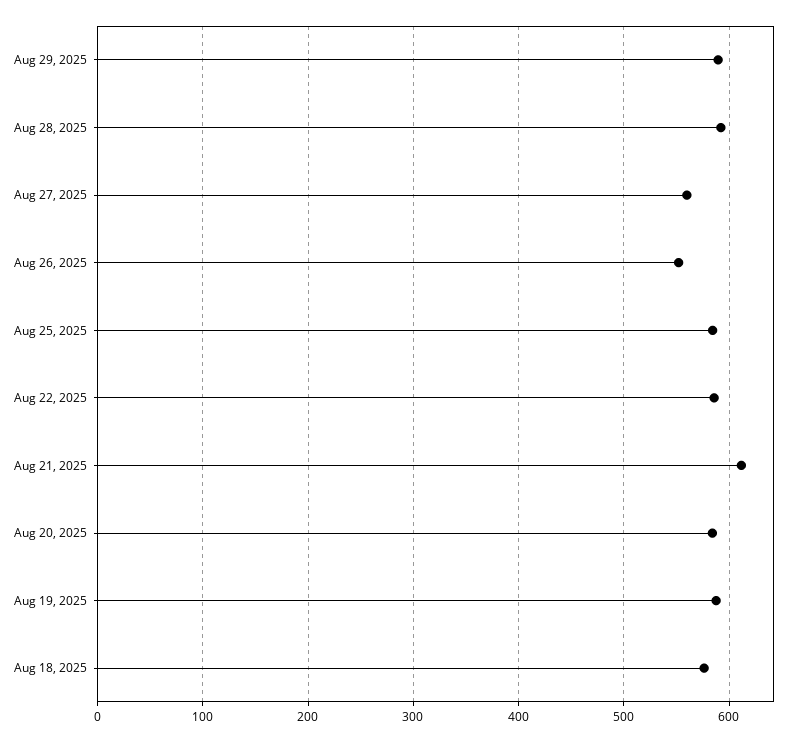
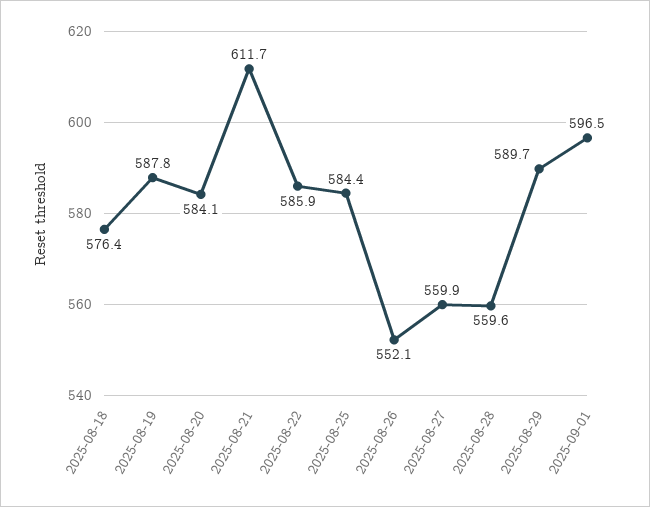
Aug 28, 2025: 590 -> 559.6
2025-09-01: none -> 596.5

